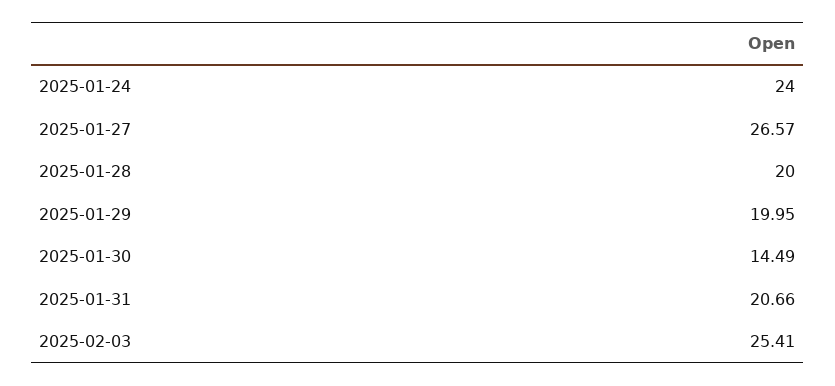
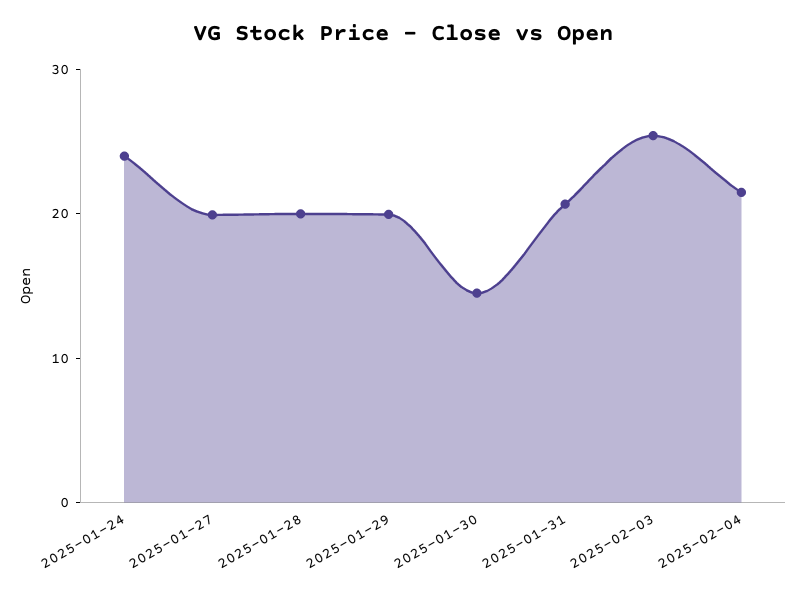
2025-01-27: 26.57 -> 20
2025-02-04: none -> 22

